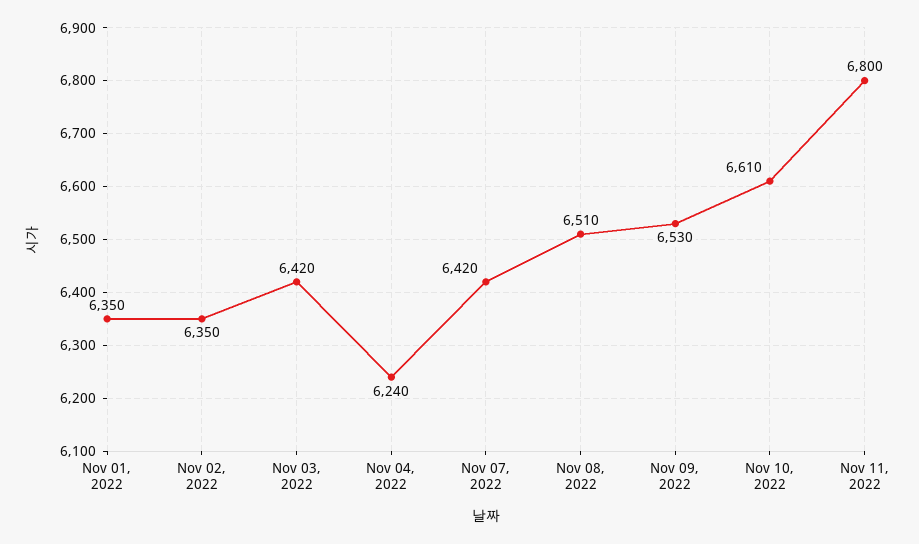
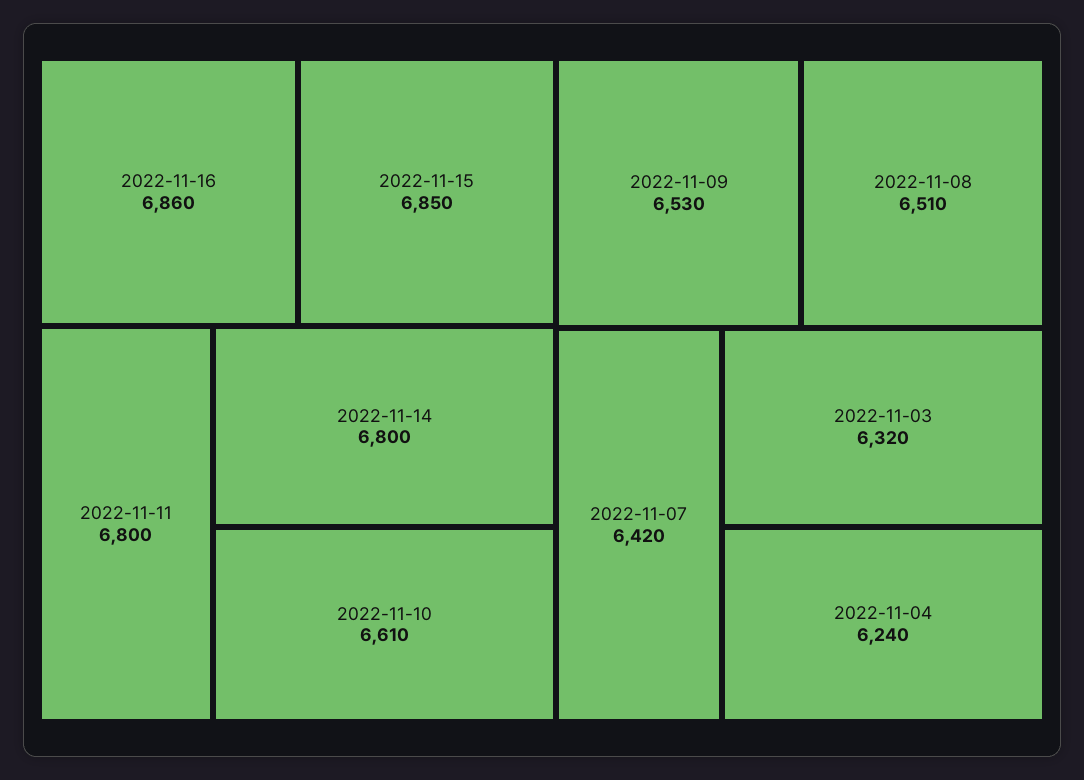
Nov 01, 2022: 6350 -> none
Nov 02, 2022: 6350 -> none
Nov 03, 2022: 6420 -> 6320
2022-11-16: none -> 6860
2022-11-15: none -> 6850
2022-11-14: none -> 6800

